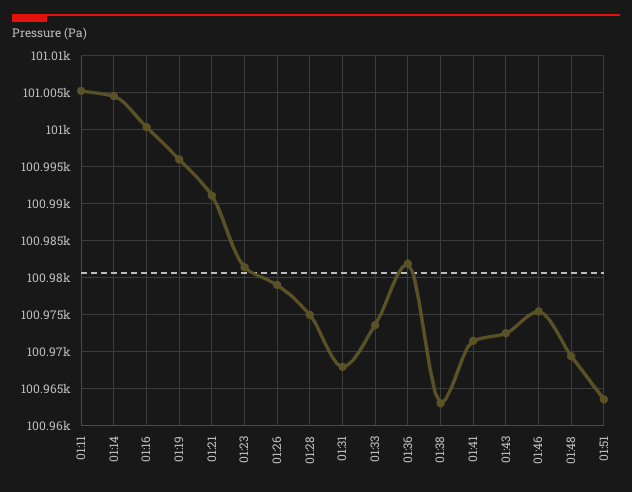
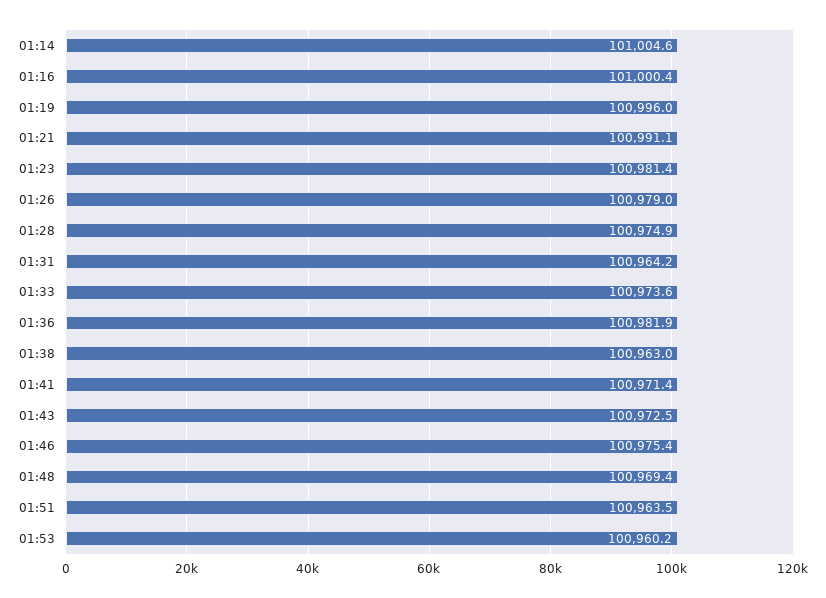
01:11: 101005 -> none
01:31: 100968 -> 100964.2
01:53: none -> 100960.2

